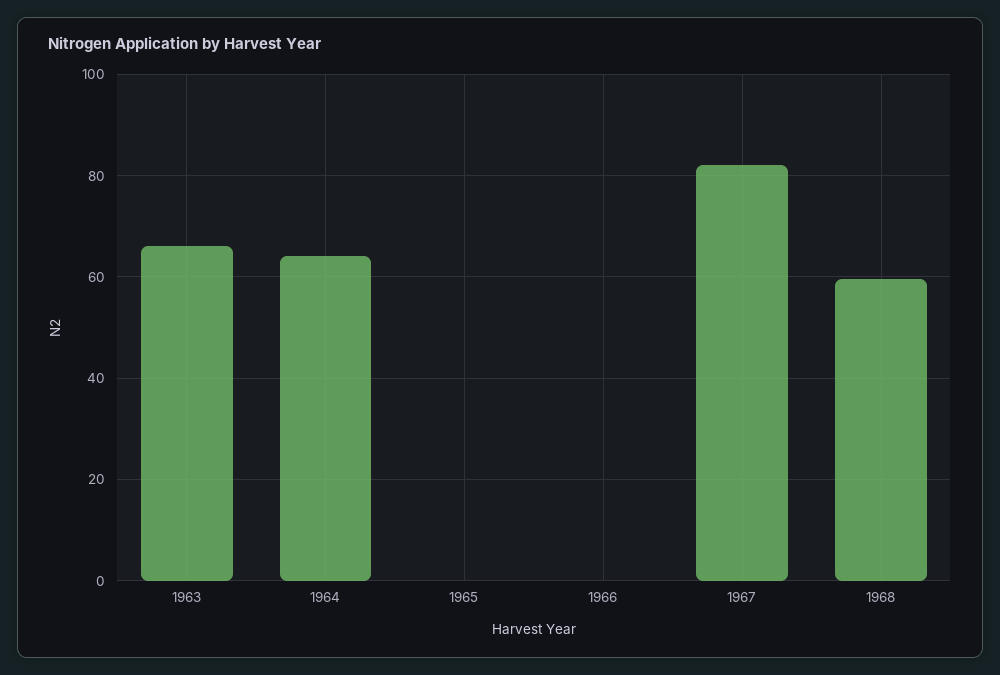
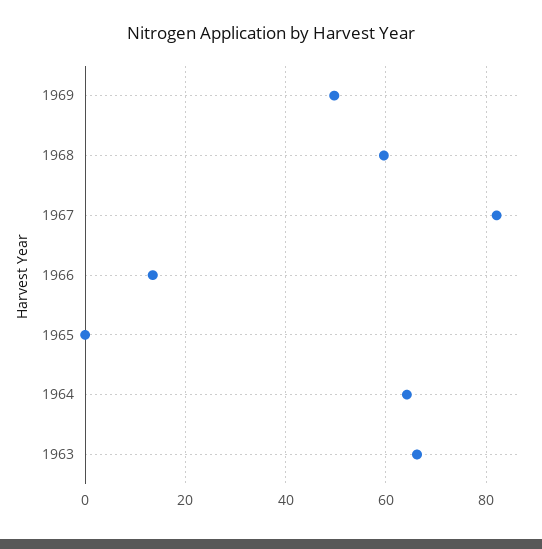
1966: 0 -> 14
1969: none -> 50

